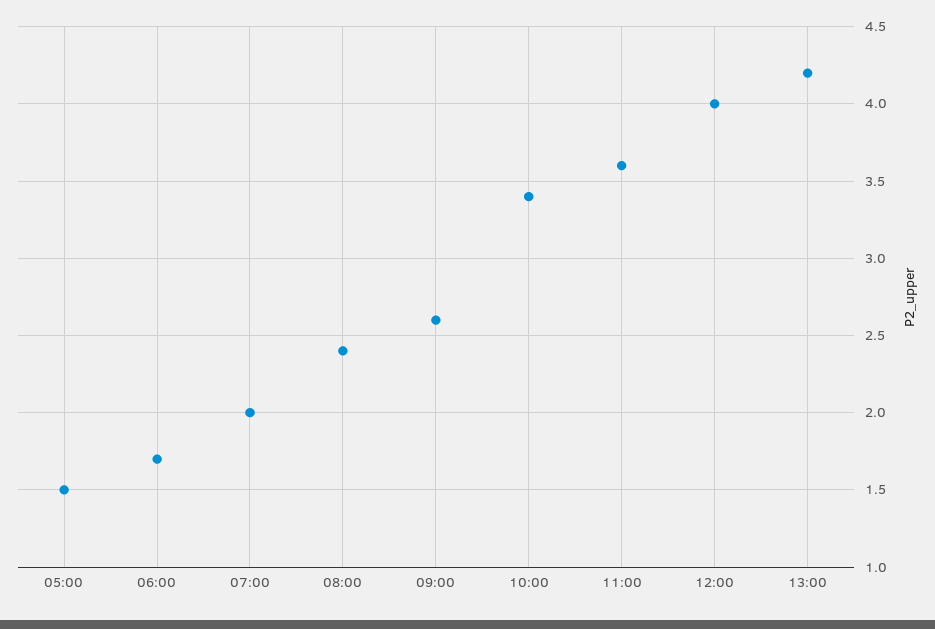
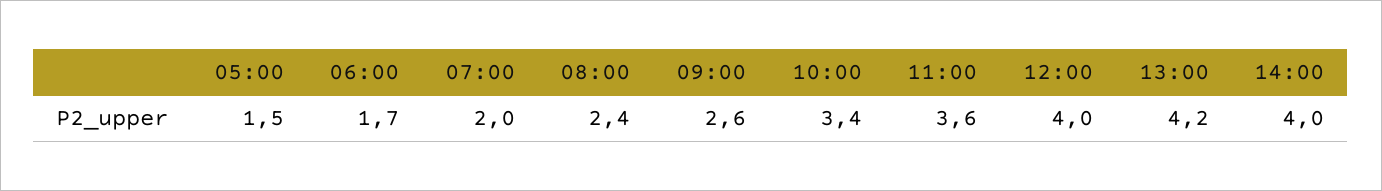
14:00: none -> 4

